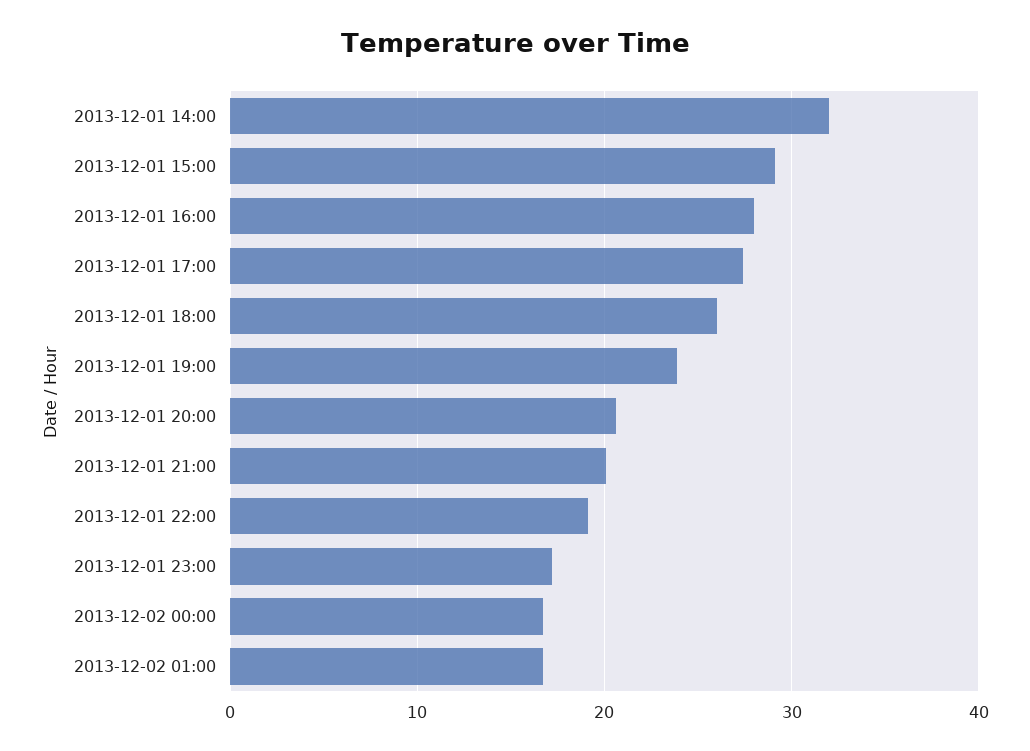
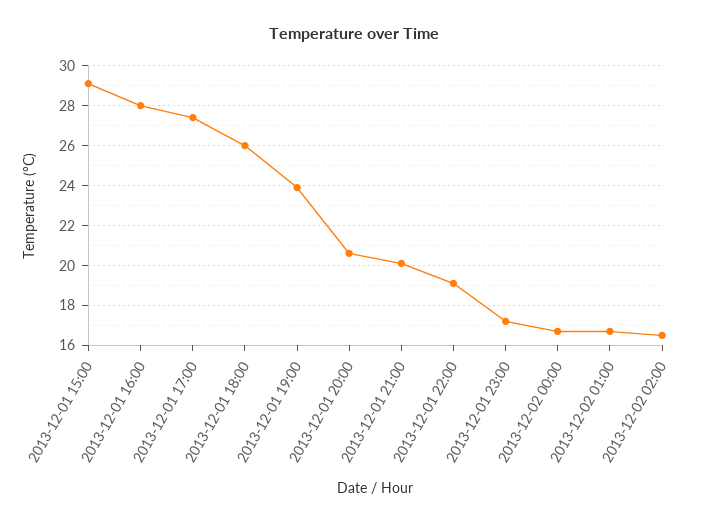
2013-12-01 14:00: 32 -> none
2013-12-02 02:00: none -> 16.5

